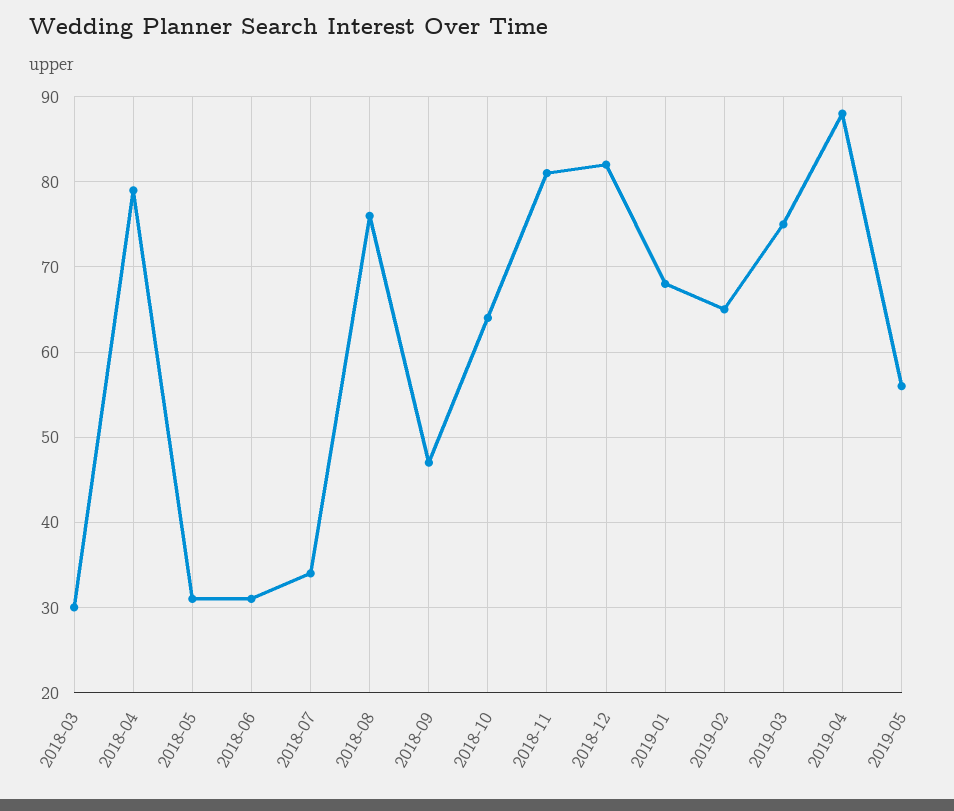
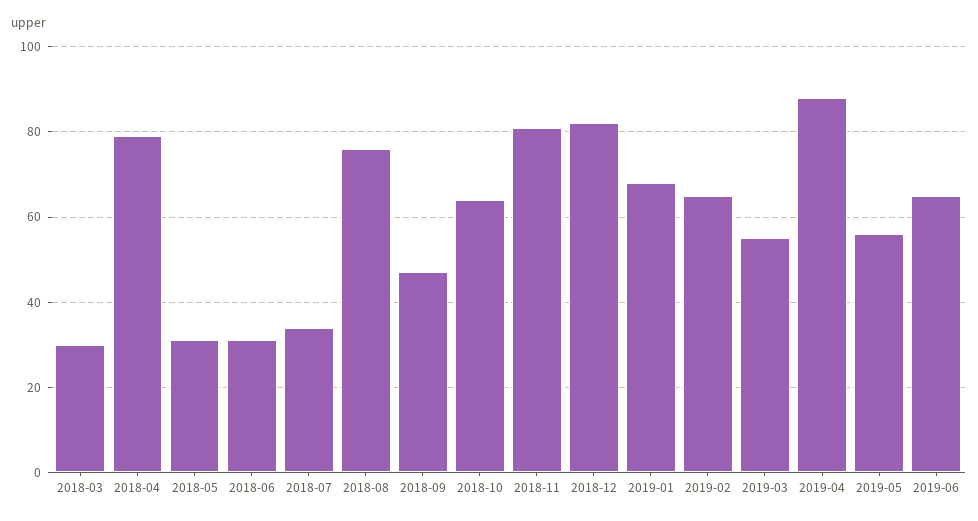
2019-03: 75 -> 55
2019-06: none -> 65

